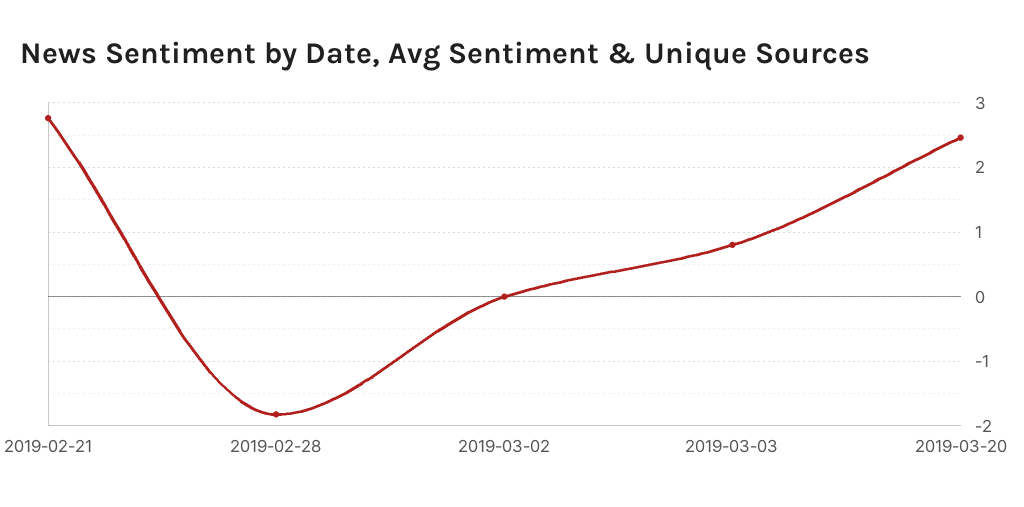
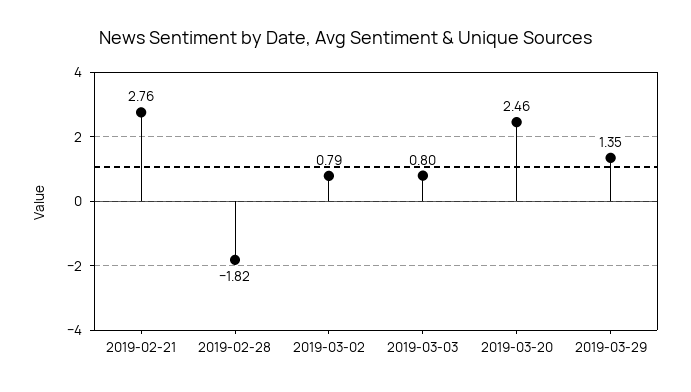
2019-03-02: 0 -> 0.79
2019-03-29: none -> 1.35

